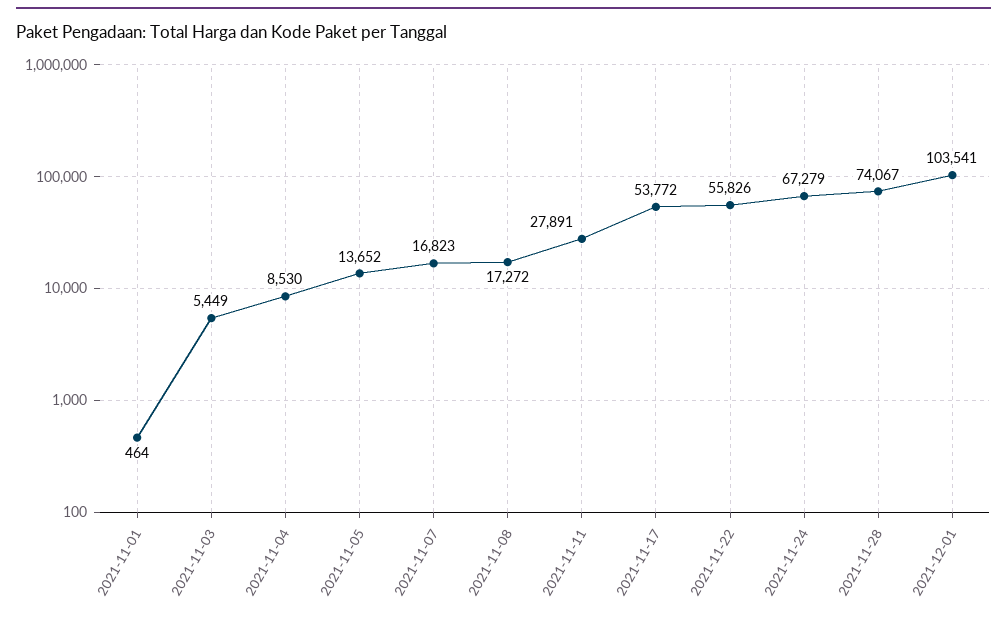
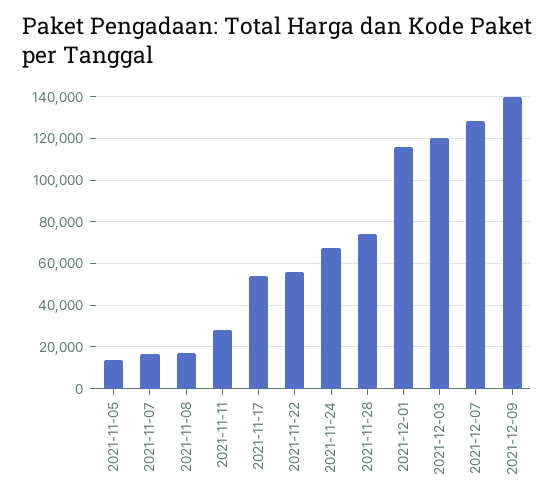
2021-11-01: 464 -> none
2021-11-03: 5449 -> none
2021-11-04: 8530 -> none
2021-12-01: 103541 -> 115000
2021-12-03: none -> 120000
2021-12-07: none -> 130000
2021-12-09: none -> 140000

